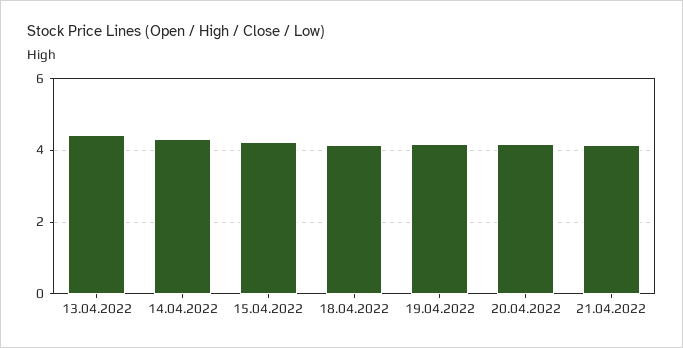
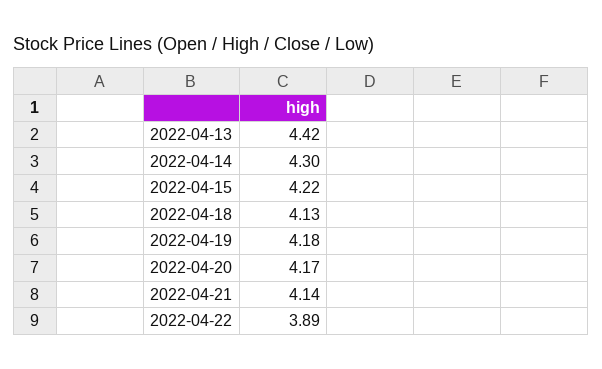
2022-04-22: none -> 3.89

